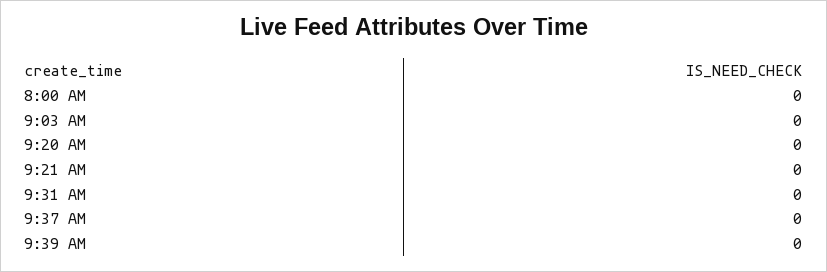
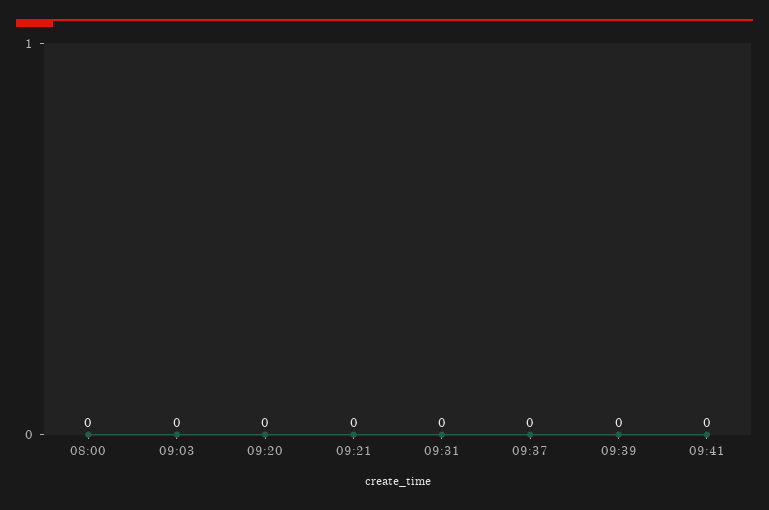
09:41: none -> 0

